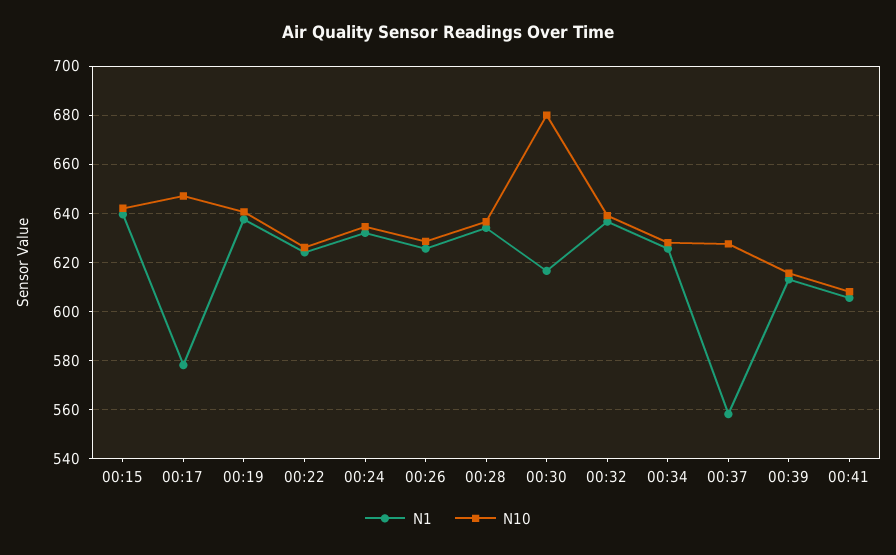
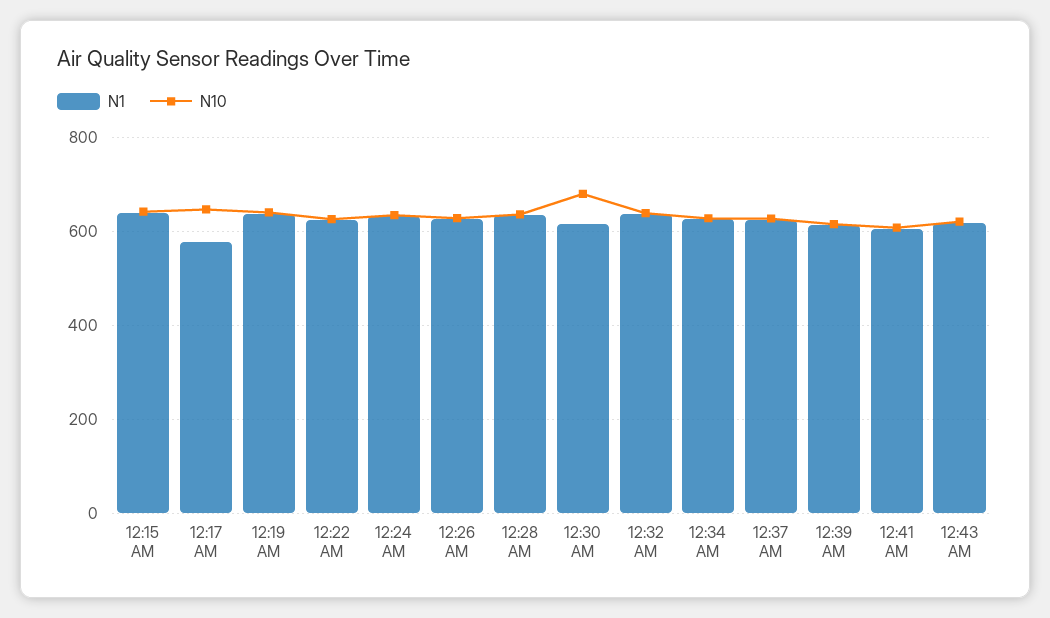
N1, 00:37: 557.5 -> 620
N1, 12:43 AM: none -> 620
N10, 12:43 AM: none -> 620

